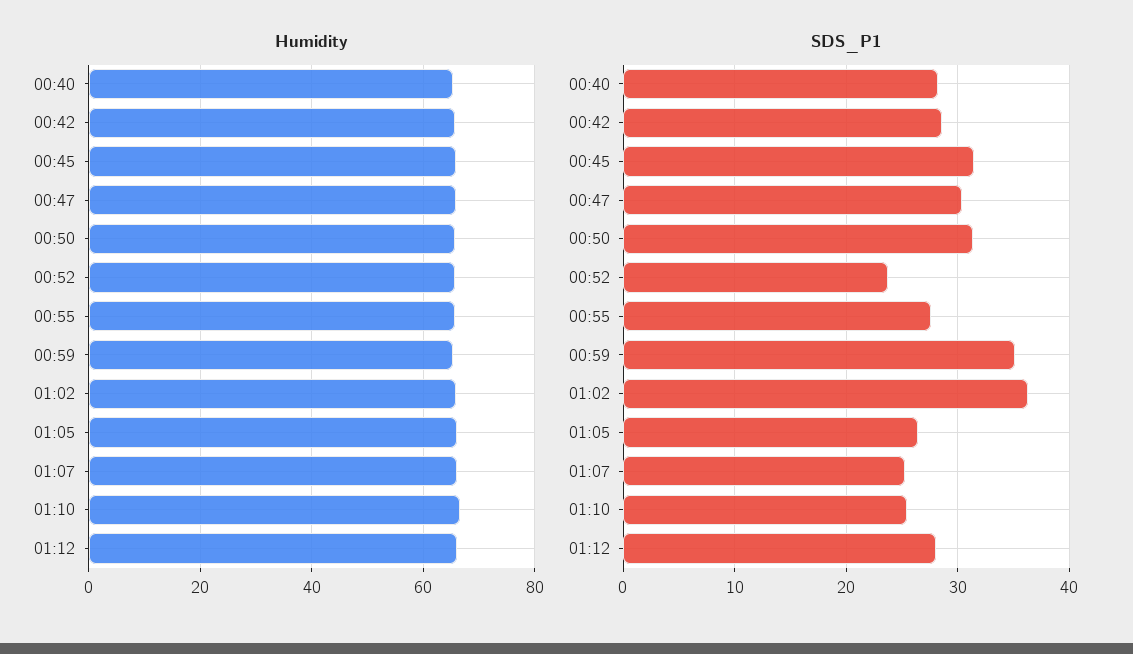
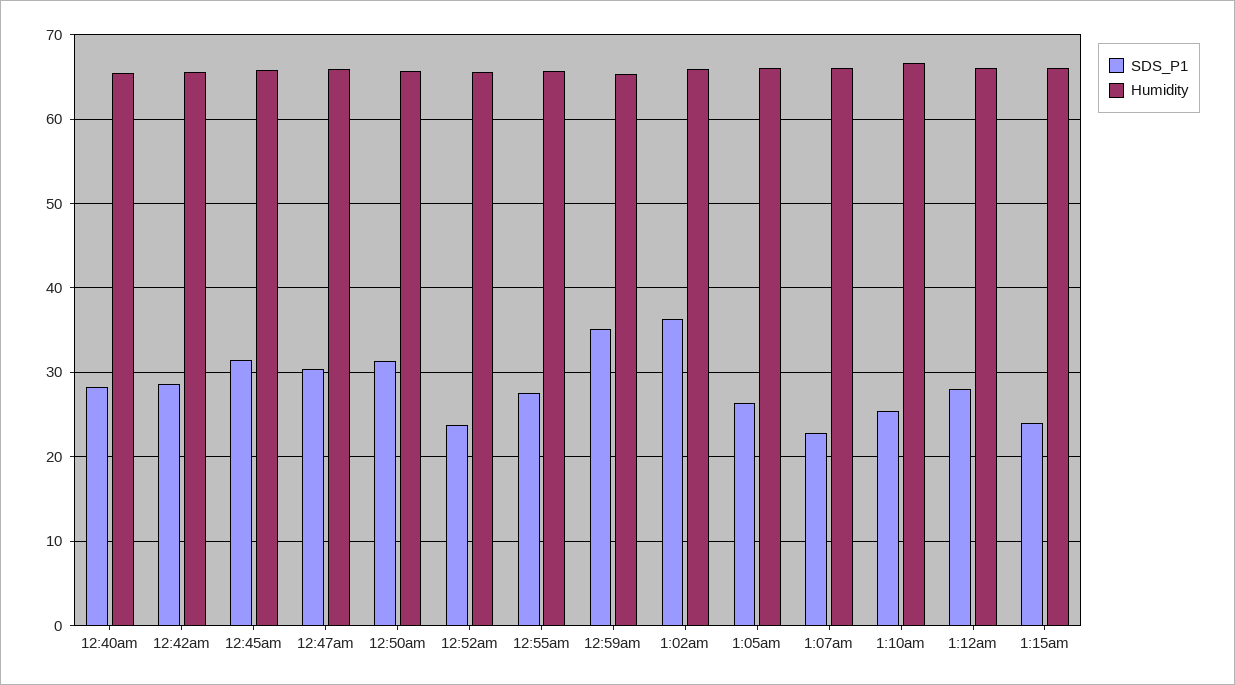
SDS_P1, 01:07: 25 -> 23
SDS_P1, 1:15am: none -> 24
Humidity, 1:15am: none -> 66

